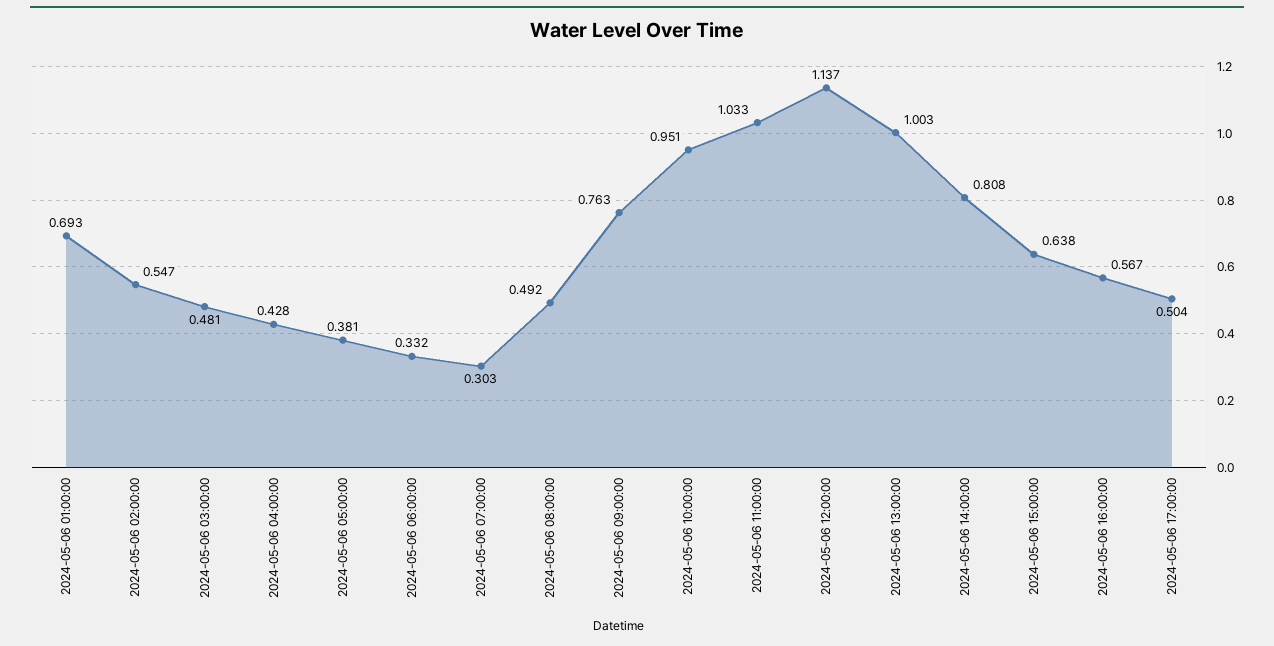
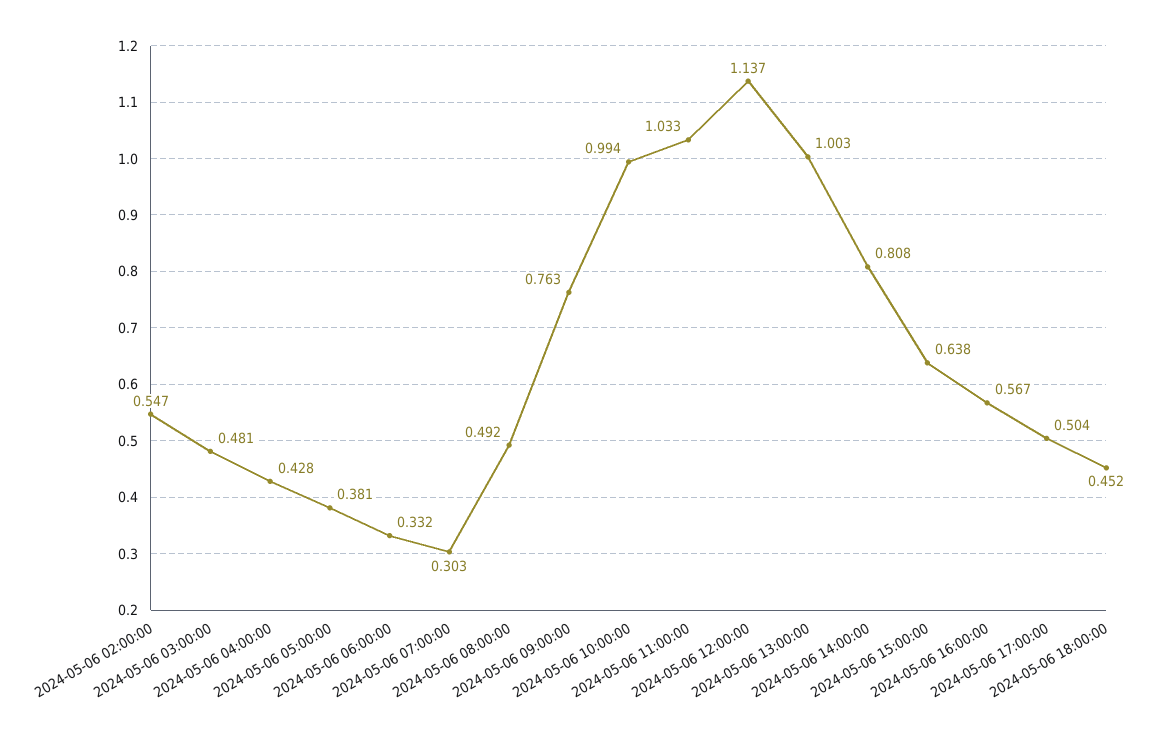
2024-05-06 01:00:00: 0.693 -> none
2024-05-06 10:00:00: 0.951 -> 0.994
2024-05-06 18:00:00: none -> 0.452

